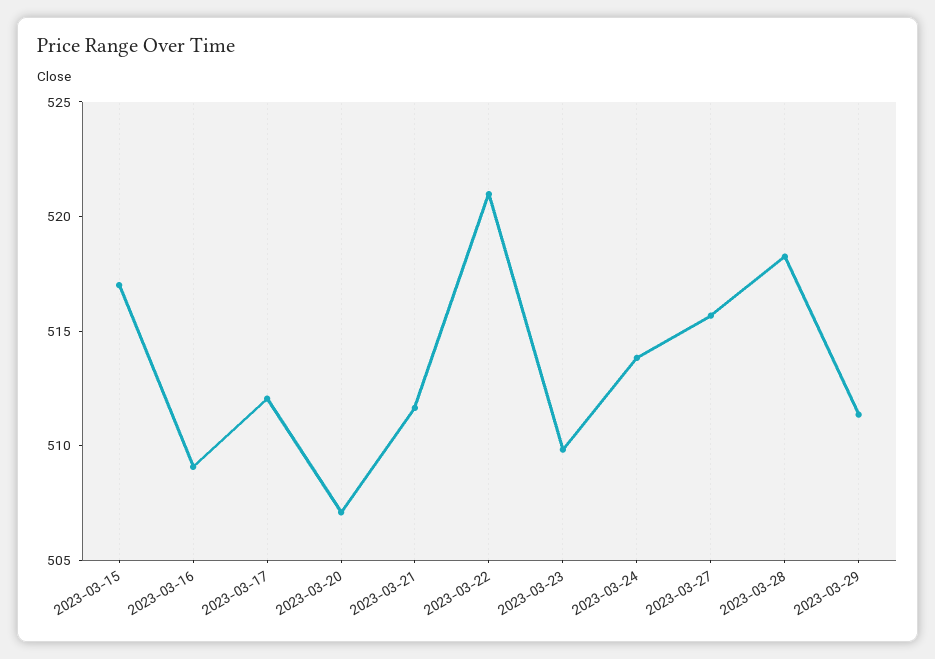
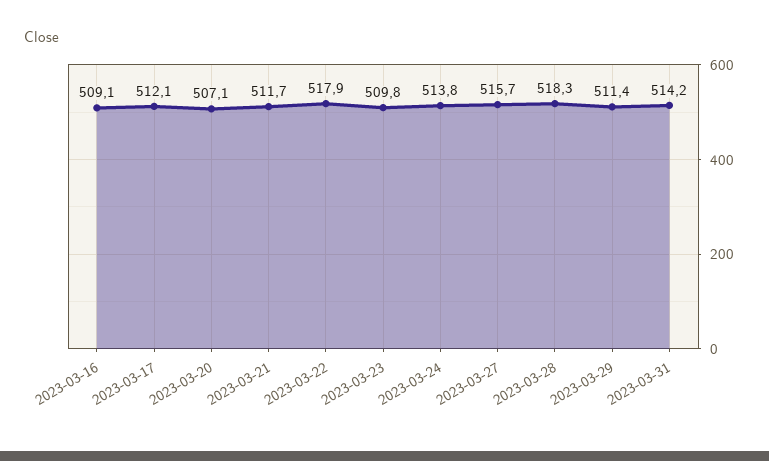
2023-03-15: 517 -> none
2023-03-22: 521 -> 517.9
2023-03-31: none -> 514.2

